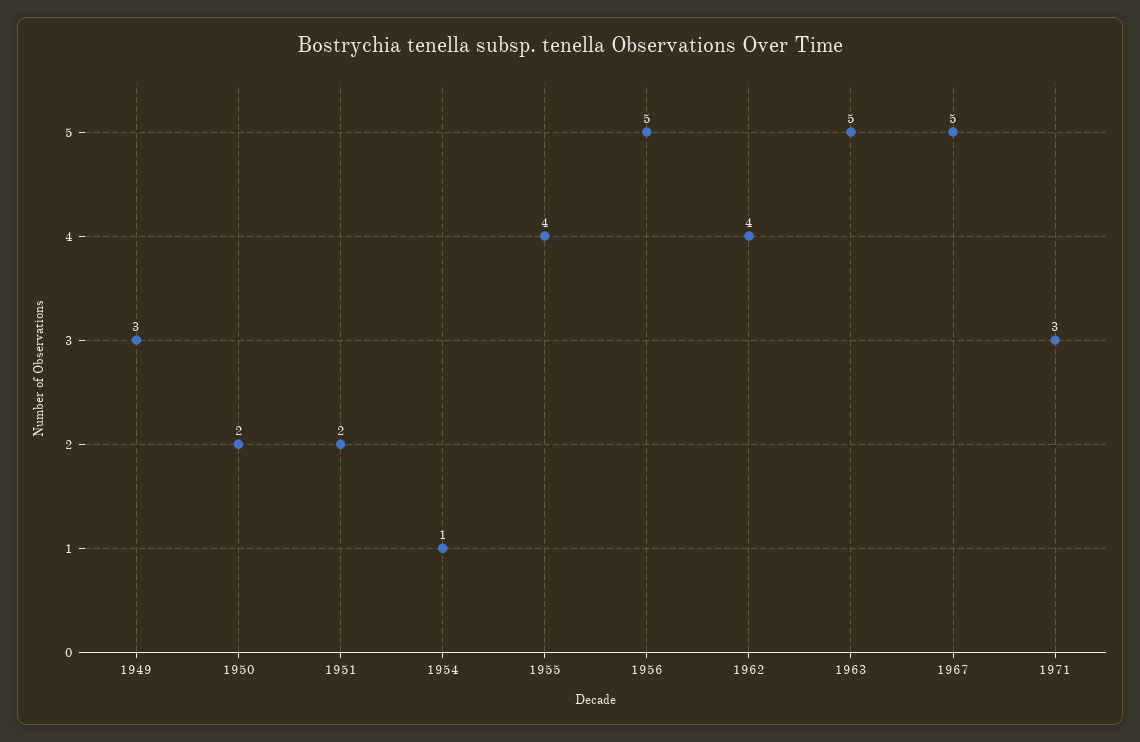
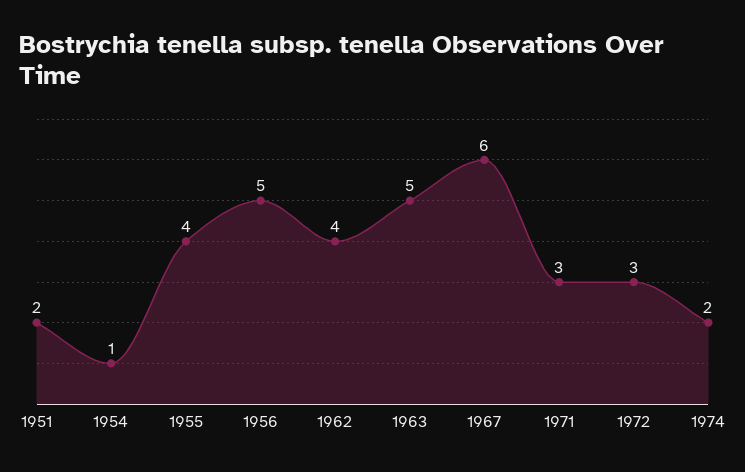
1949: 3 -> none
1950: 2 -> none
1967: 5 -> 6
1972: none -> 3
1974: none -> 2

